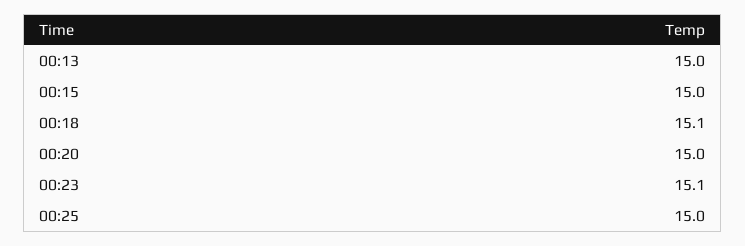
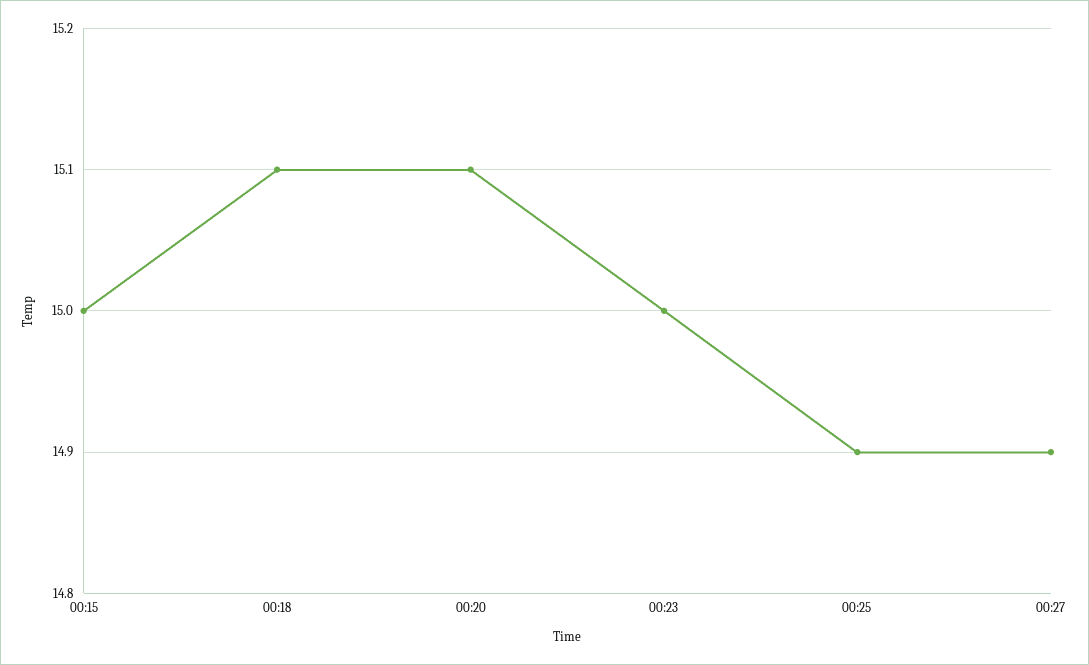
00:13: 15 -> none
00:20: 15 -> 15.1
00:23: 15.1 -> 15
00:25: 15 -> 14.9
00:27: none -> 14.9

